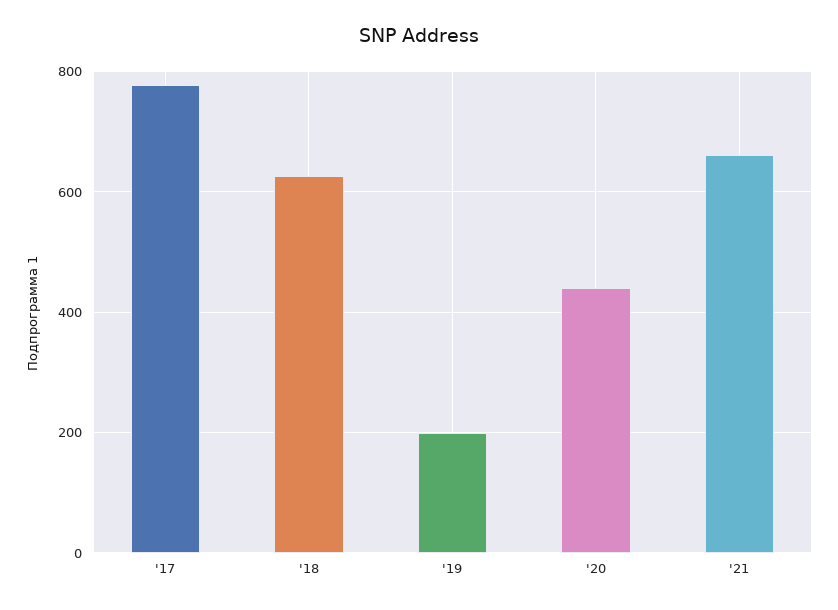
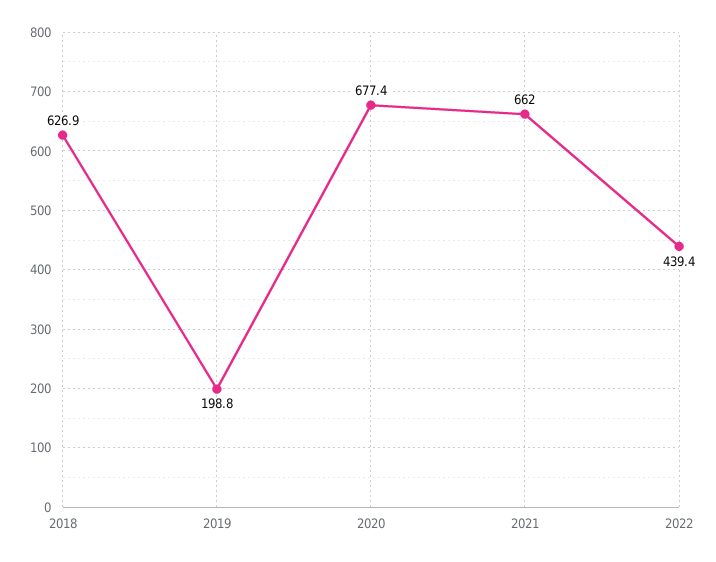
'17: 780 -> none
'20: 440 -> 677.4
2022: none -> 439.4

